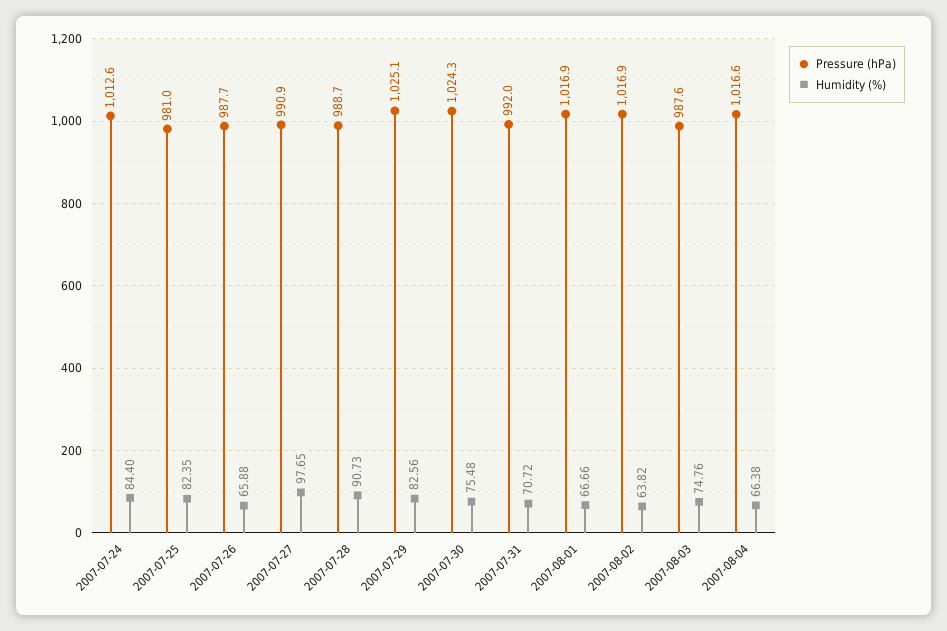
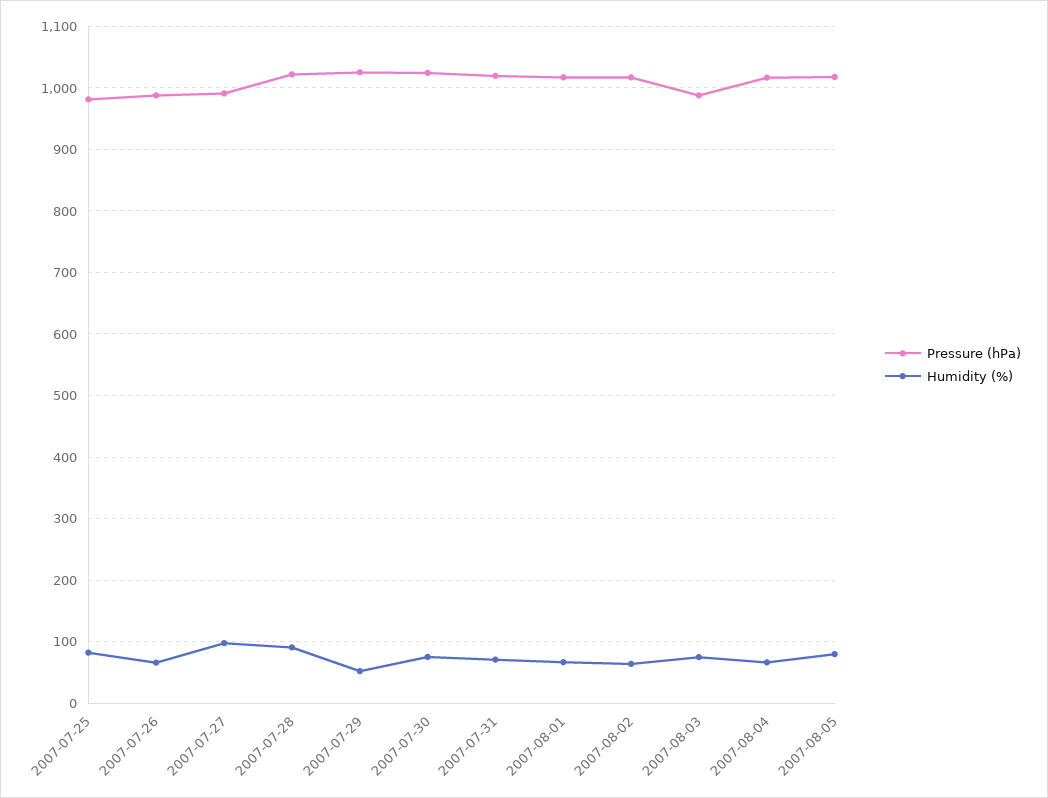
Pressure (hPa), 2007-07-24: 1012.6 -> none
Humidity (%), 2007-07-24: 84.4 -> none
Pressure (hPa), 2007-07-28: 988.7 -> 1020
Humidity (%), 2007-07-29: 82.56 -> 50
Pressure (hPa), 2007-07-31: 992 -> 1020
Pressure (hPa), 2007-08-05: none -> 1020
Humidity (%), 2007-08-05: none -> 80

